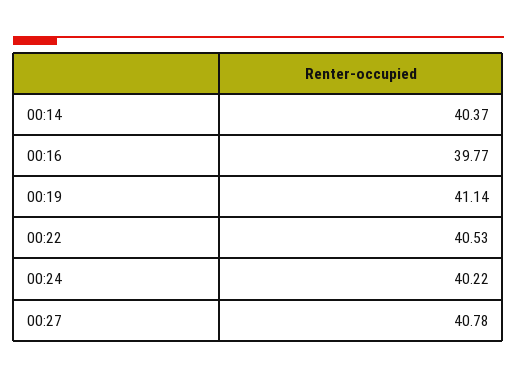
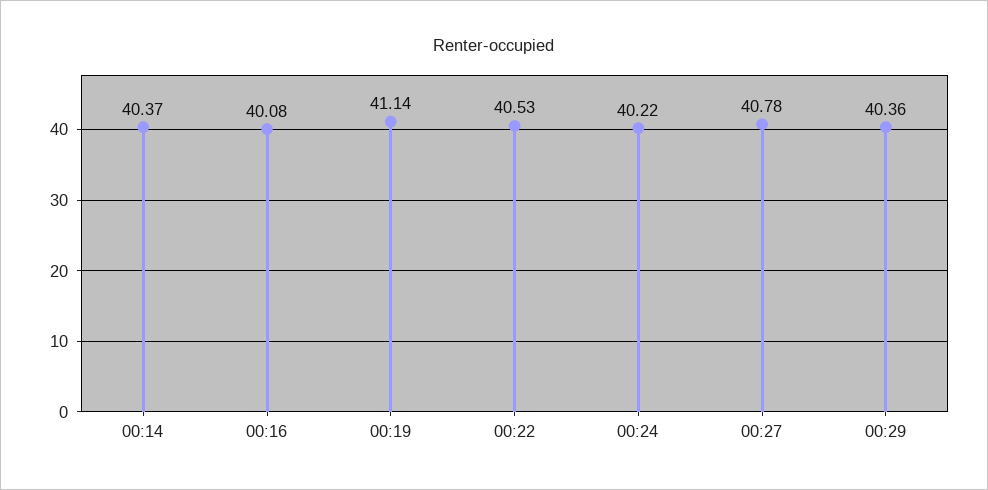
00:16: 39.77 -> 40.08
00:29: none -> 40.36

